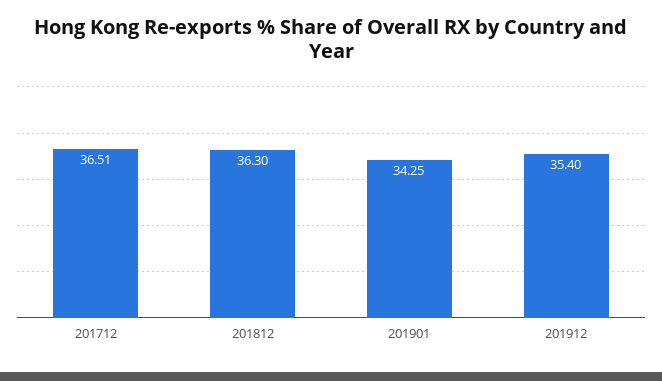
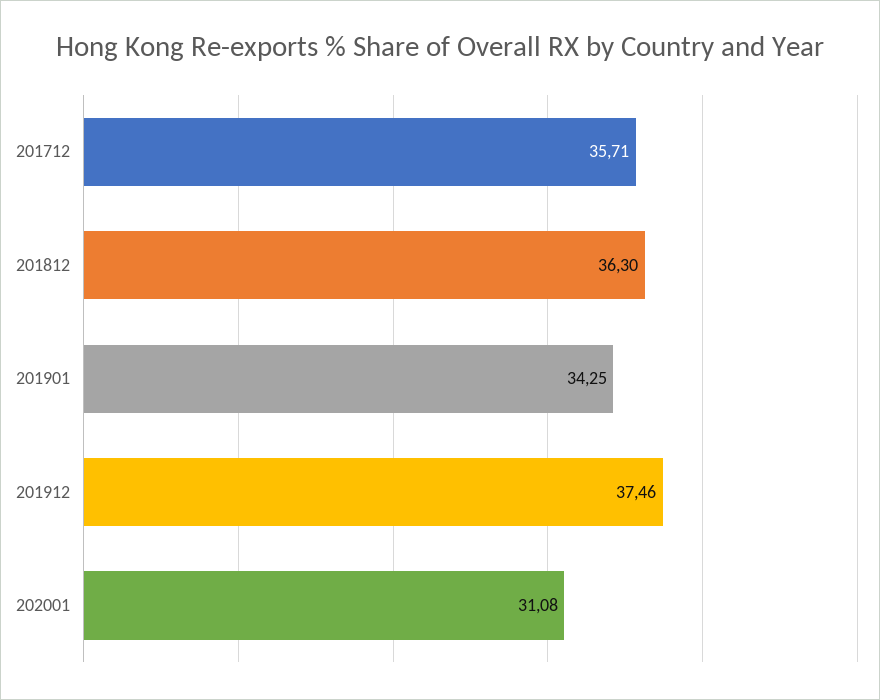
201712: 36.51 -> 35.71
201912: 35.4 -> 37.46
202001: none -> 31.08

